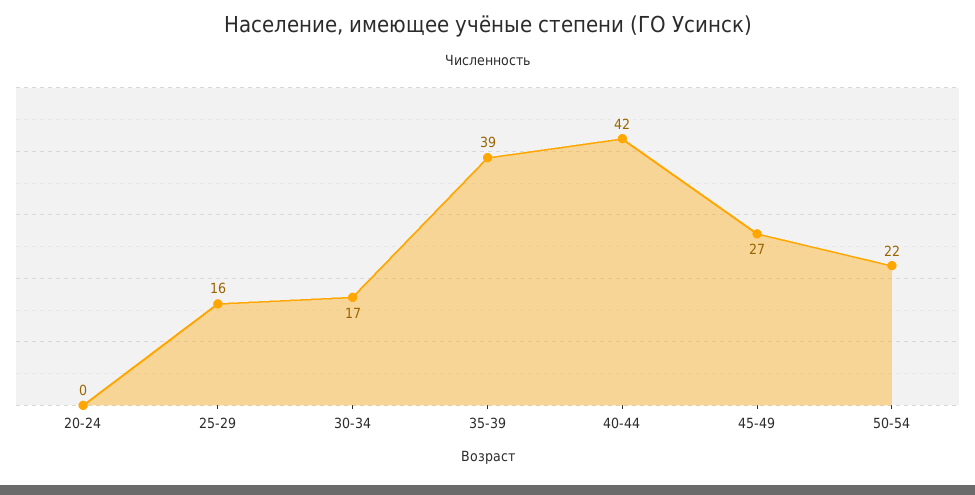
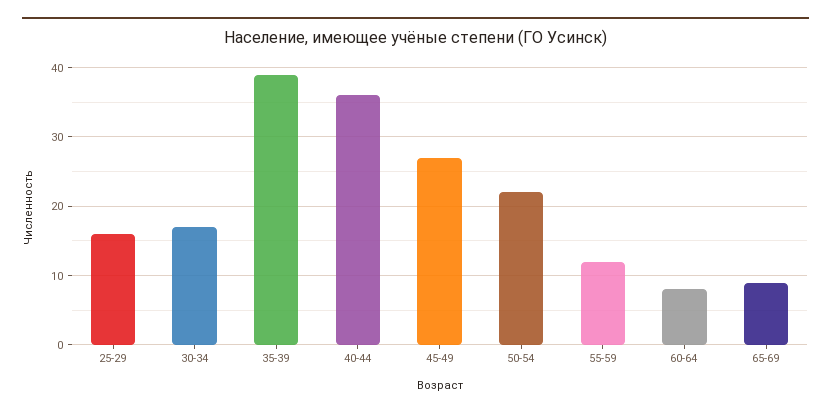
20-24: 0 -> none
40-44: 42 -> 36
55-59: none -> 12
60-64: none -> 8
65-69: none -> 9

